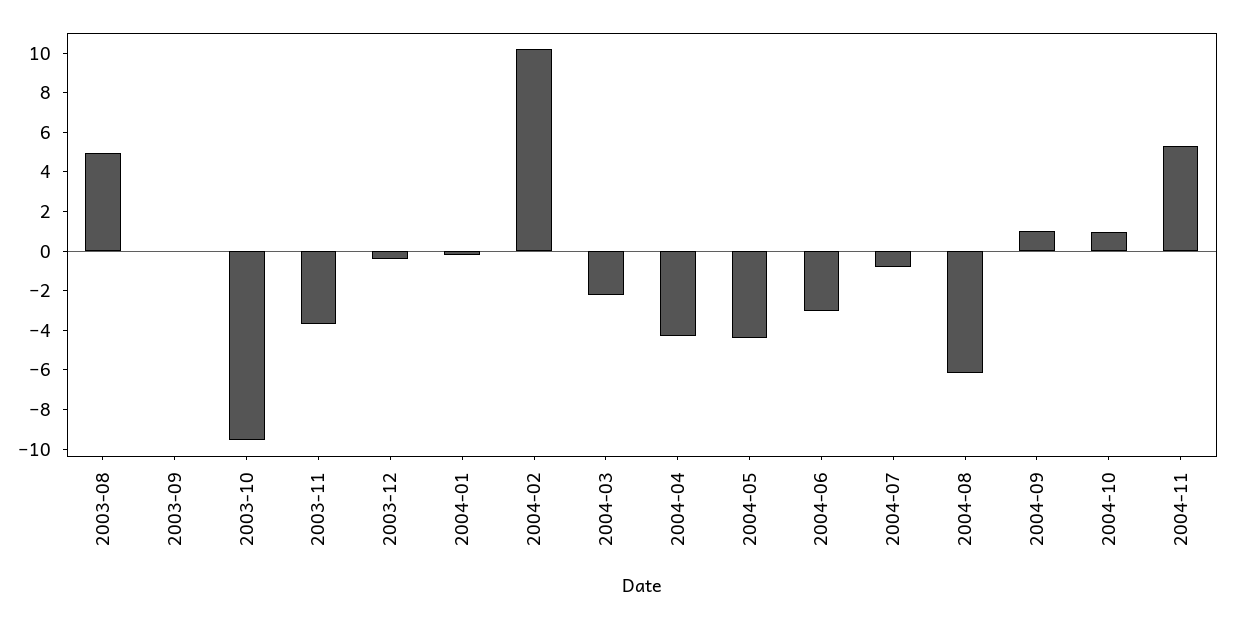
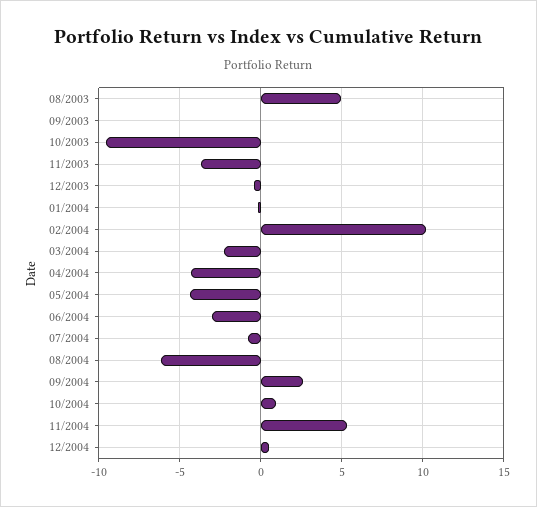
2004-09: 1 -> 2.5
12/2004: none -> 0.5

